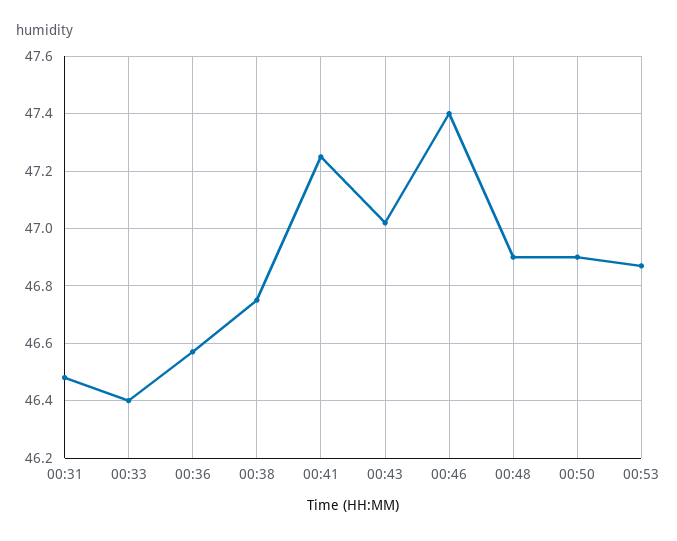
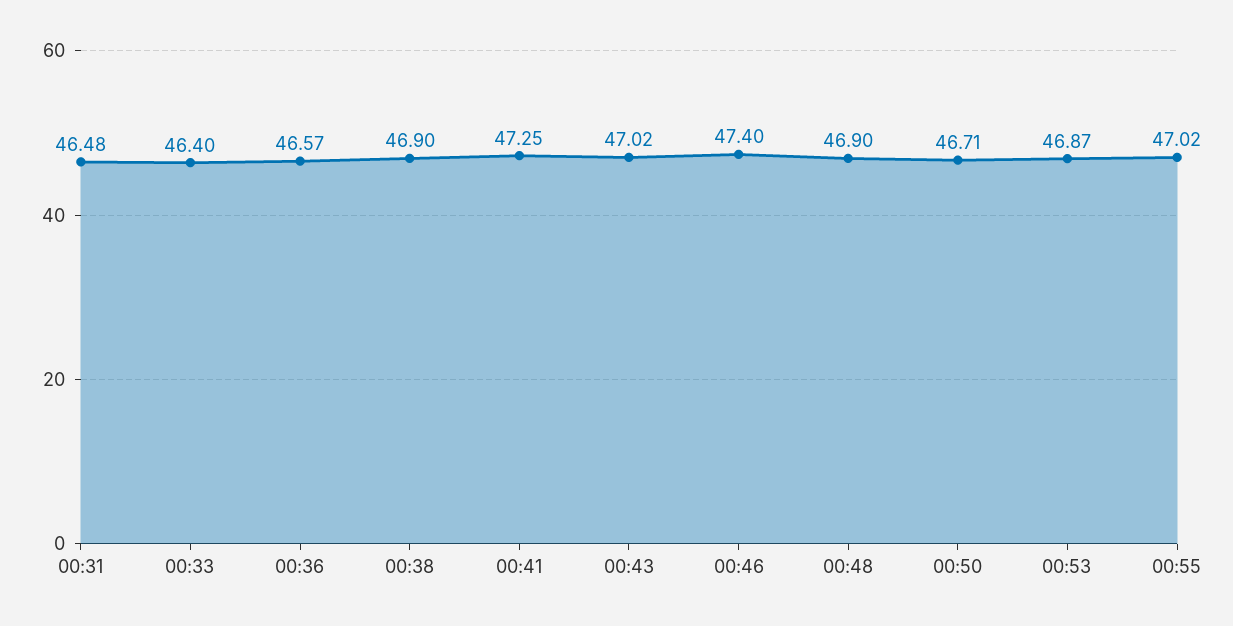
00:38: 46.75 -> 46.9
00:50: 46.9 -> 46.71
00:55: none -> 47.02

